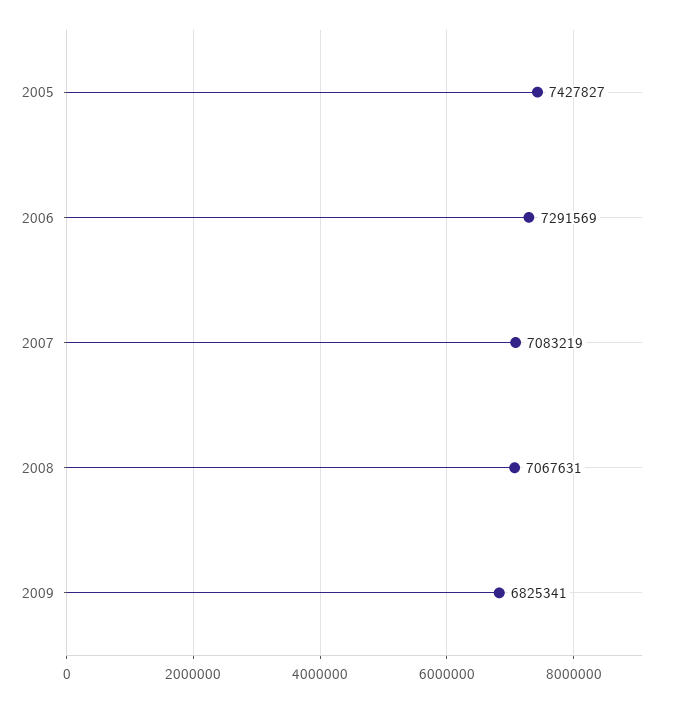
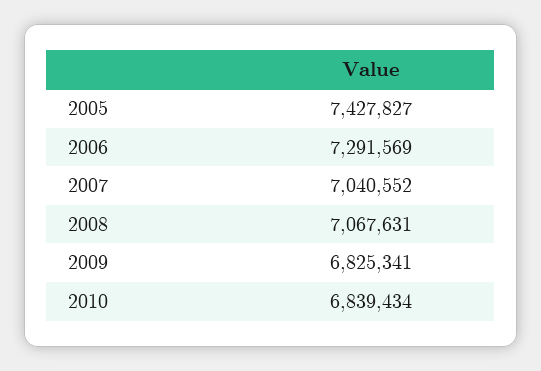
2007: 7083219 -> 7040552
2010: none -> 6839434

